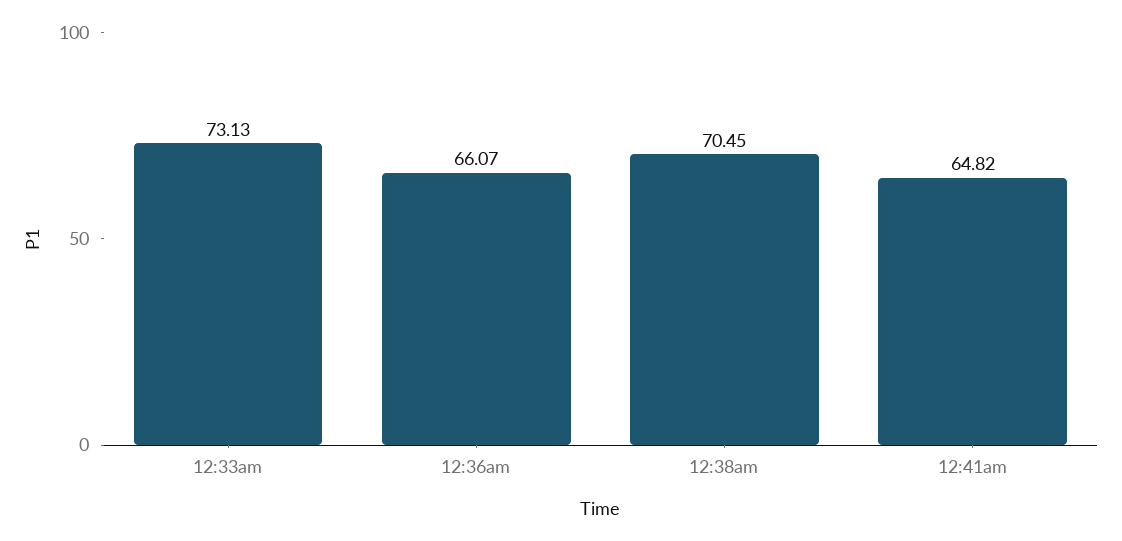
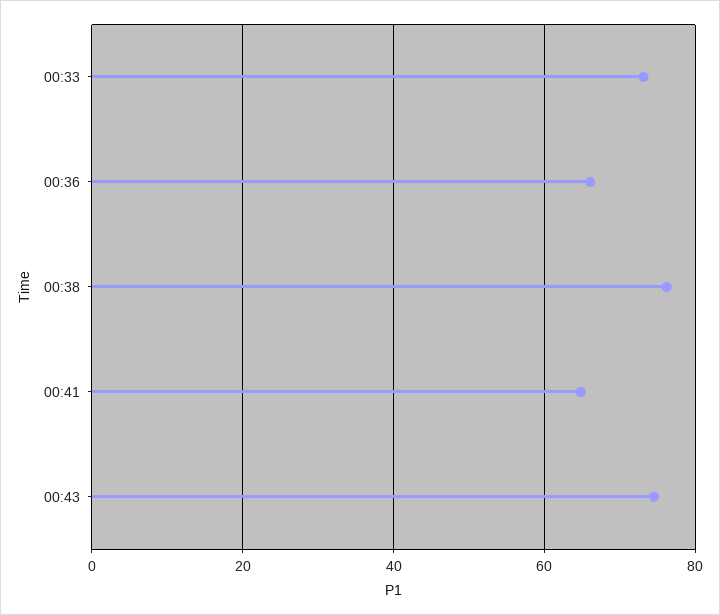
12:38am: 70.45 -> 76
00:43: none -> 74

